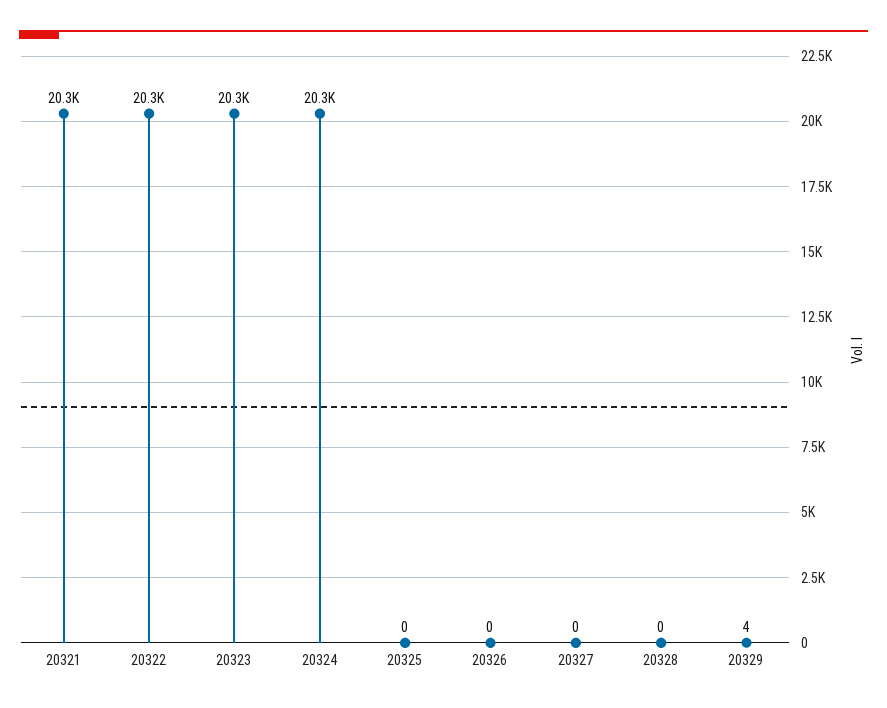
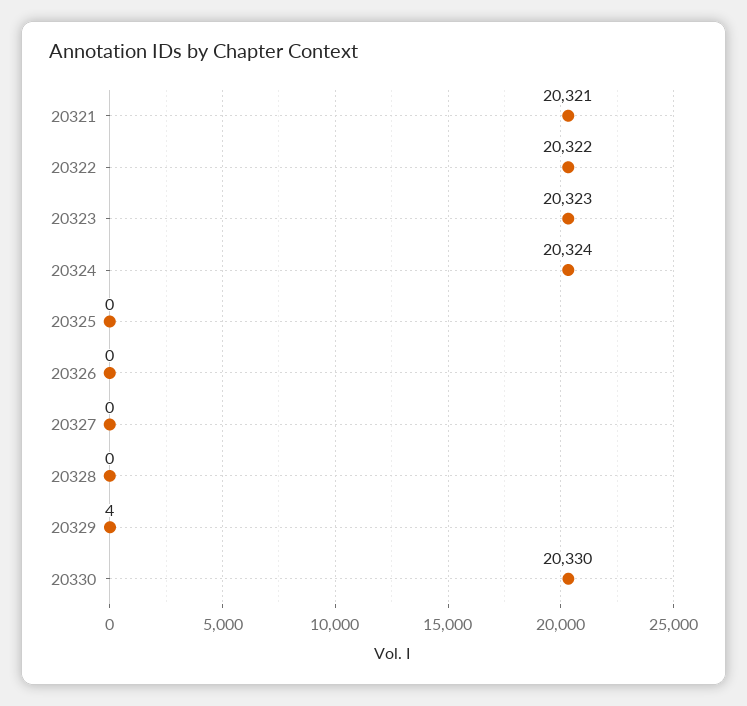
20330: none -> 20330

